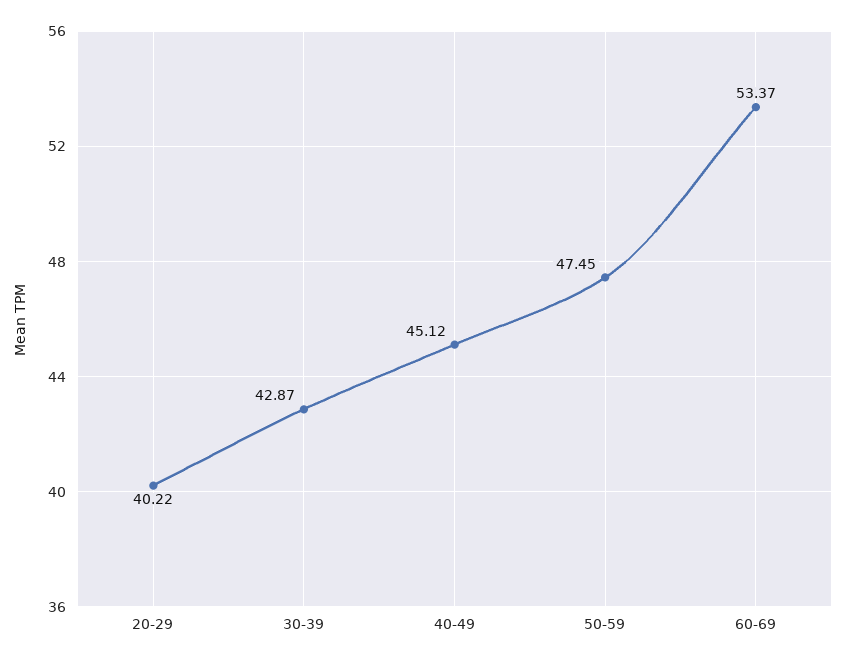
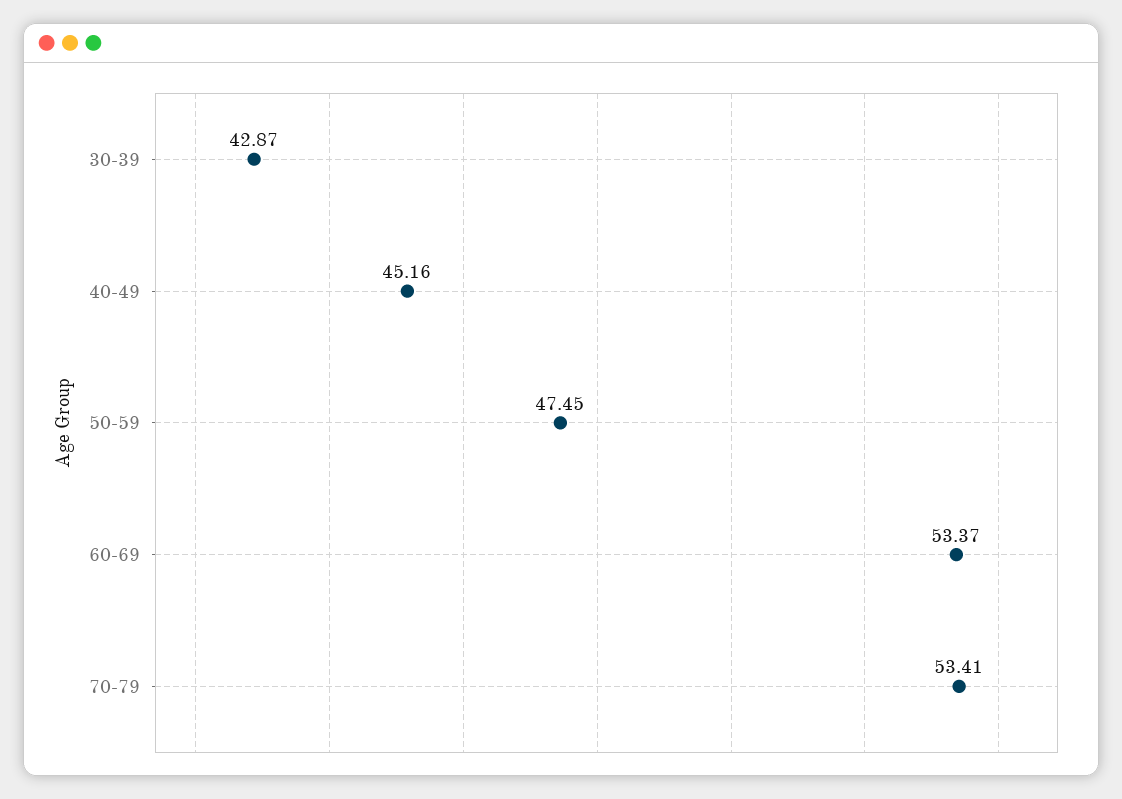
20-29: 40.22 -> none
40-49: 45.12 -> 45.16
70-79: none -> 53.41

